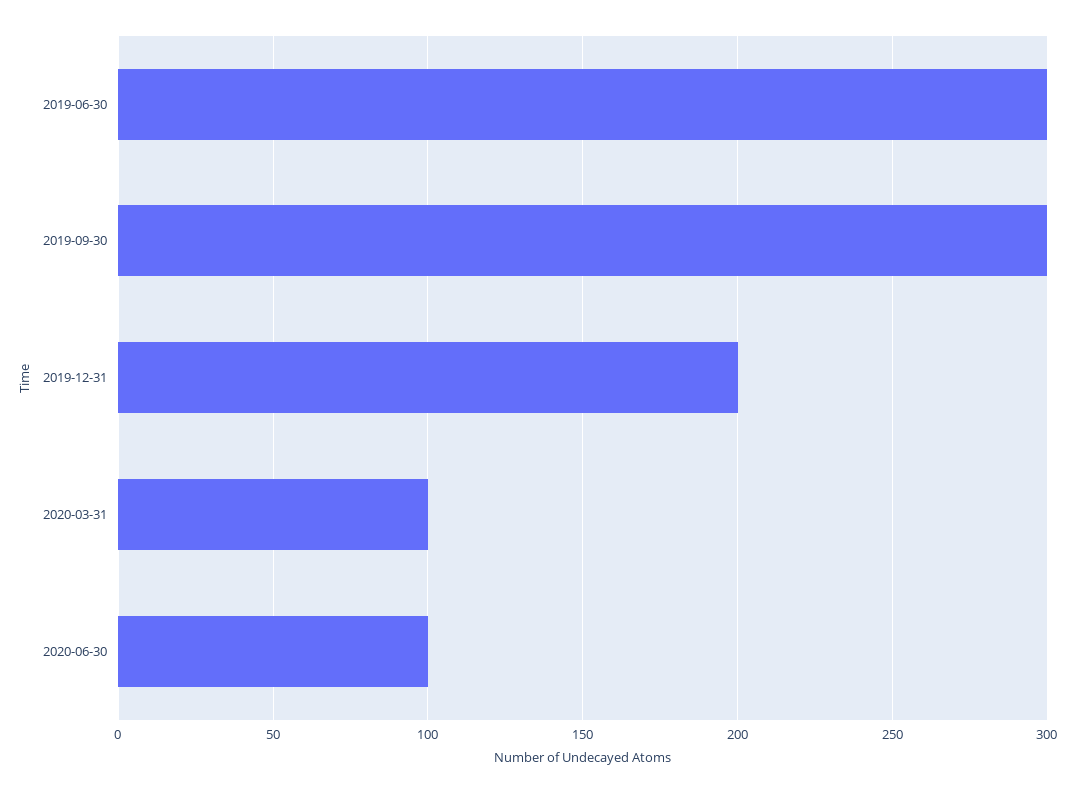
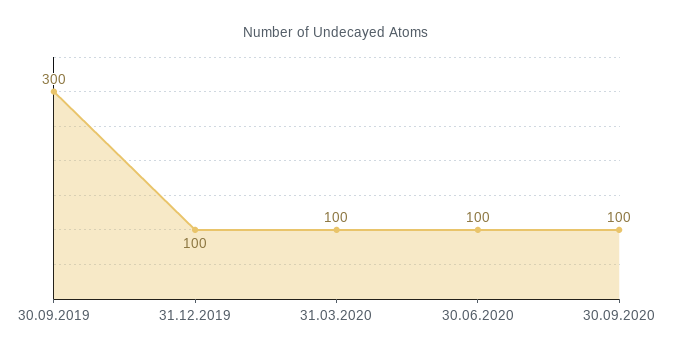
2019-06-30: 300 -> none
2019-12-31: 200 -> 100
30.09.2020: none -> 100

